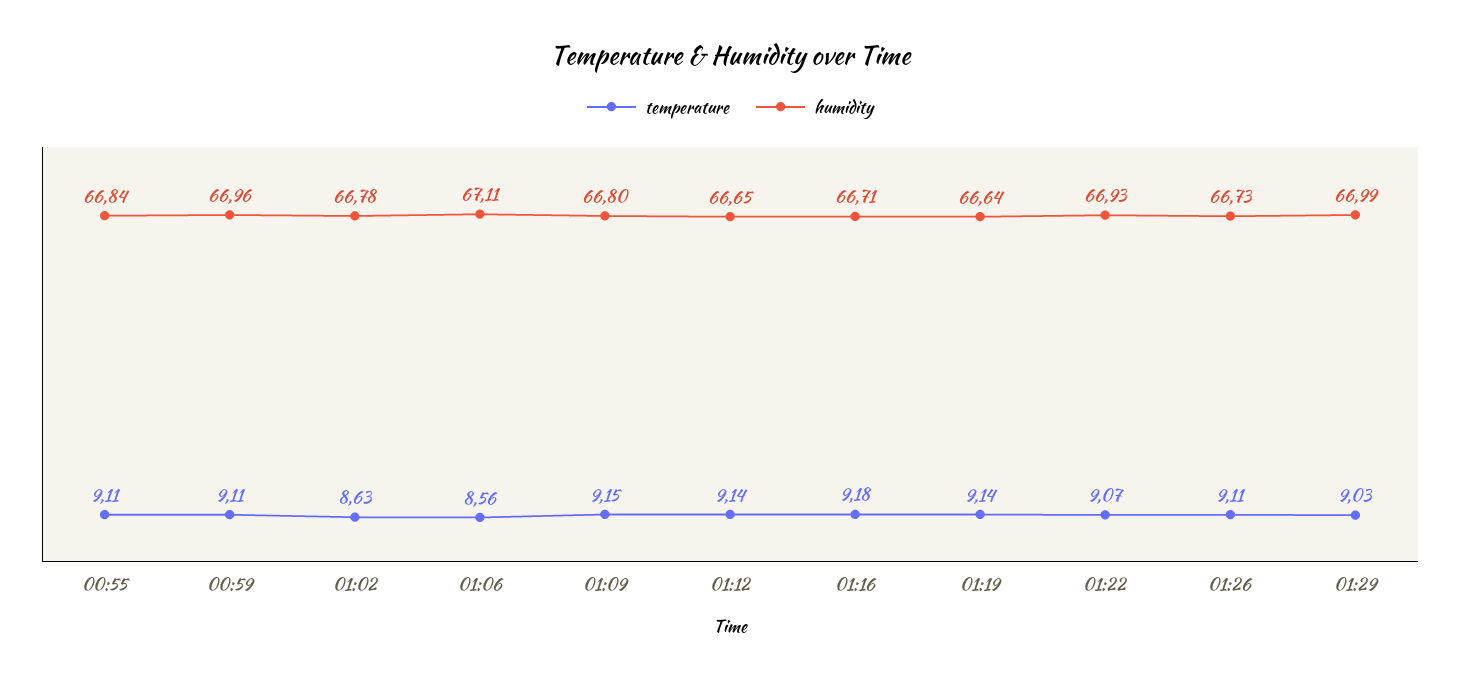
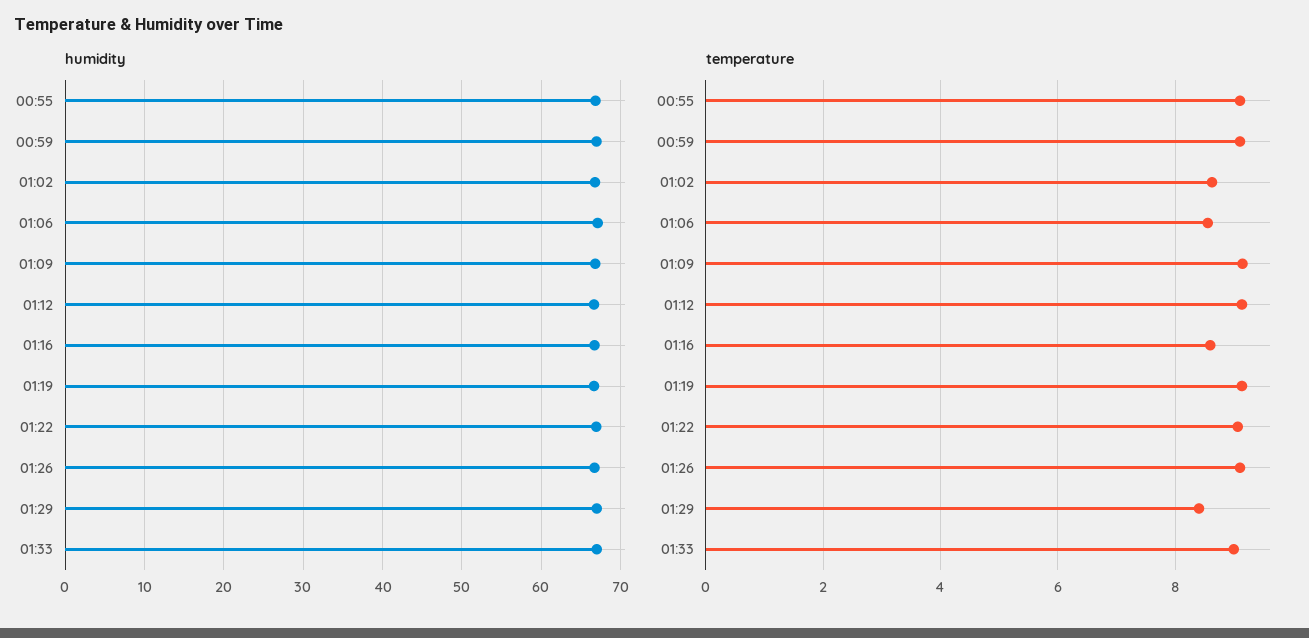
temperature, 01:16: 9.18 -> 8.6
temperature, 01:29: 9.03 -> 8.4
humidity, 01:33: none -> 67
temperature, 01:33: none -> 9

